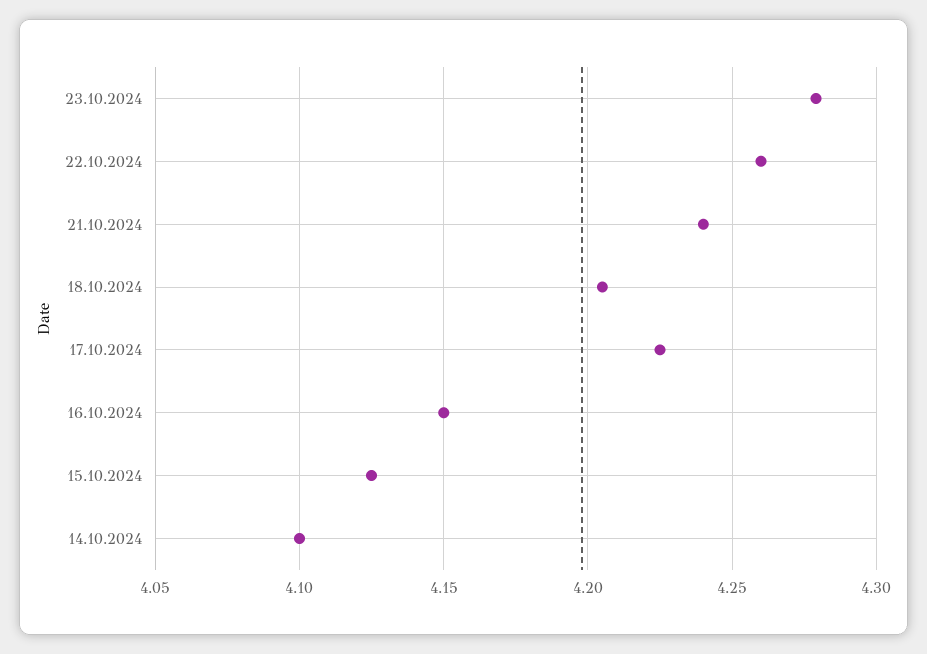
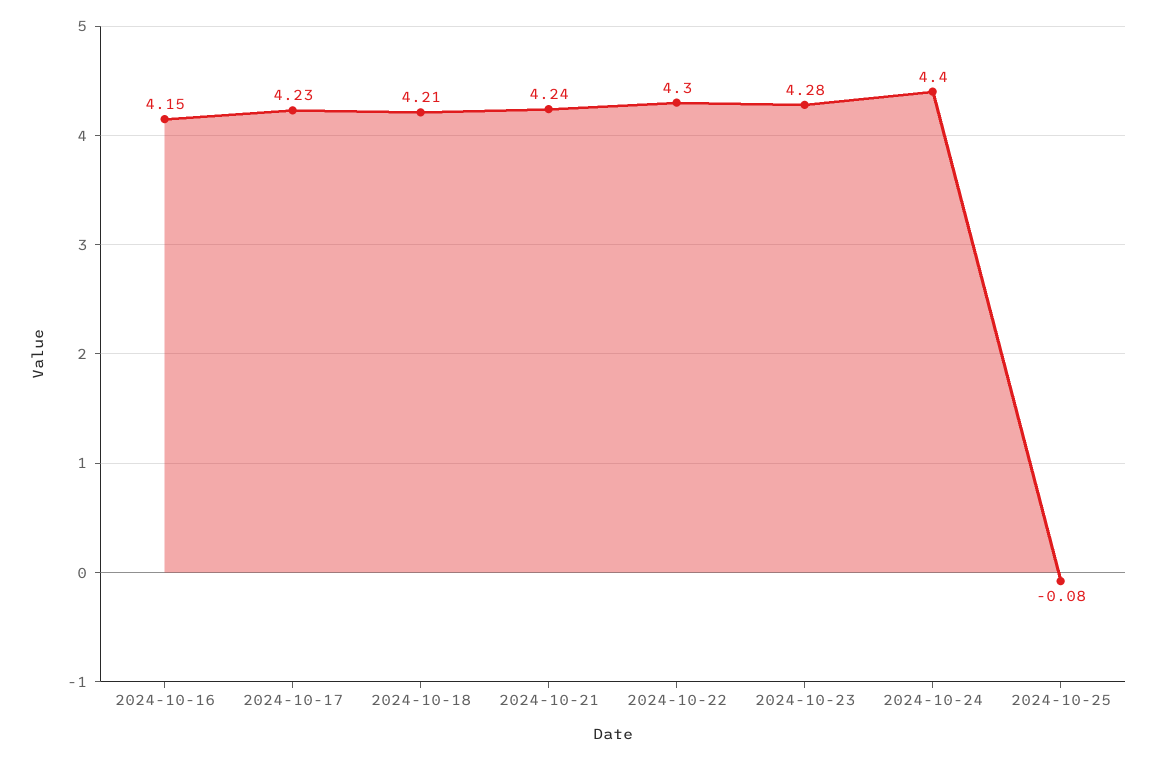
22.10.2024: 4.26 -> 4.3
15.10.2024: 4.125 -> none
14.10.2024: 4.1 -> none
2024-10-24: none -> 4.4
2024-10-25: none -> -0.08

